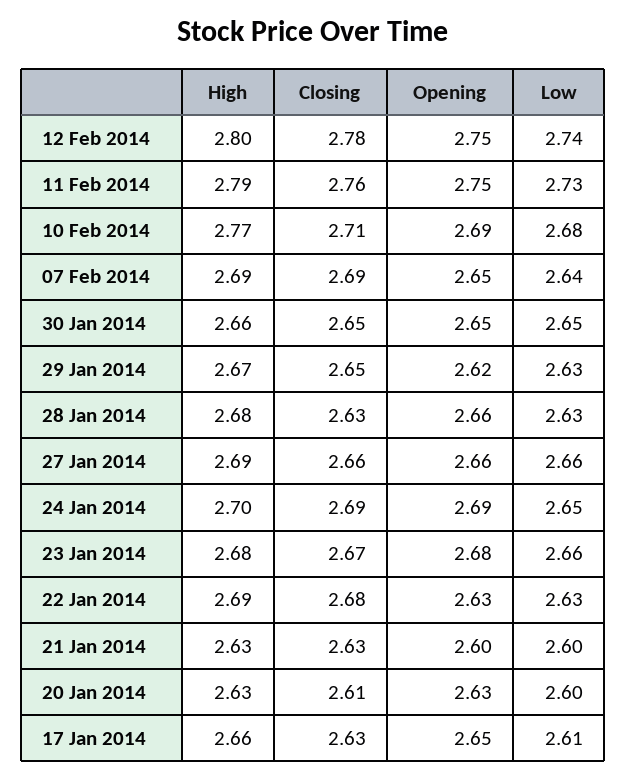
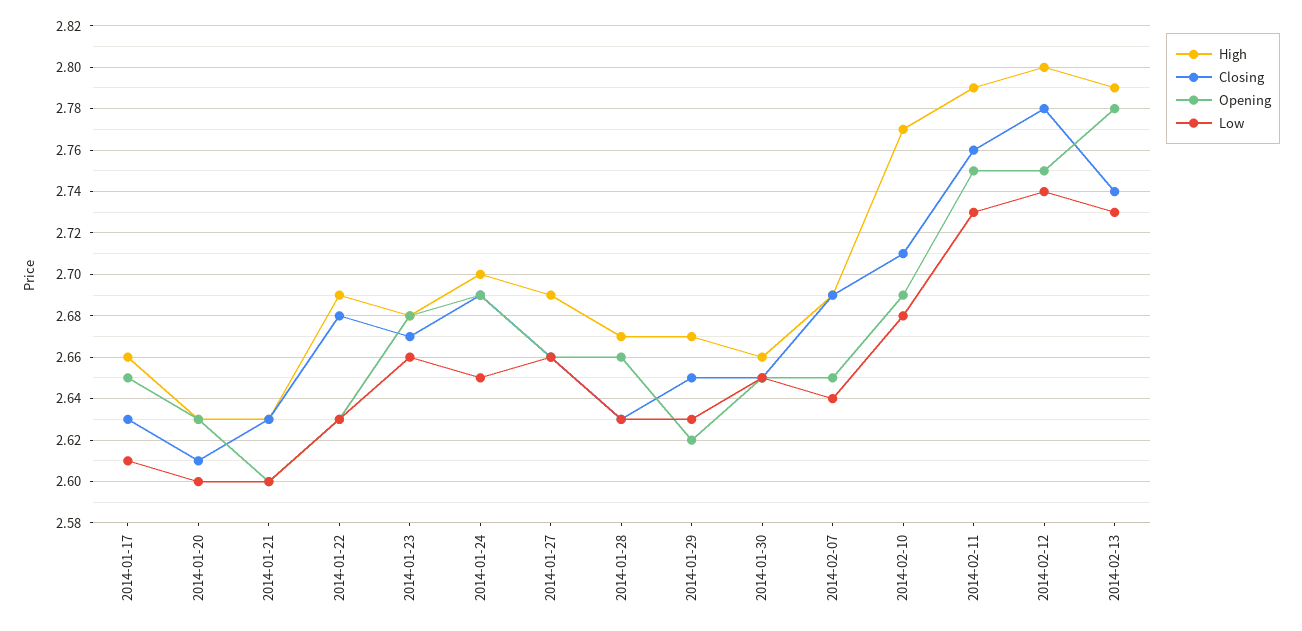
High, 28 Jan 2014: 2.68 -> 2.67
High, 2014-02-13: none -> 2.79
Closing, 2014-02-13: none -> 2.74
Opening, 2014-02-13: none -> 2.78
Low, 2014-02-13: none -> 2.73

